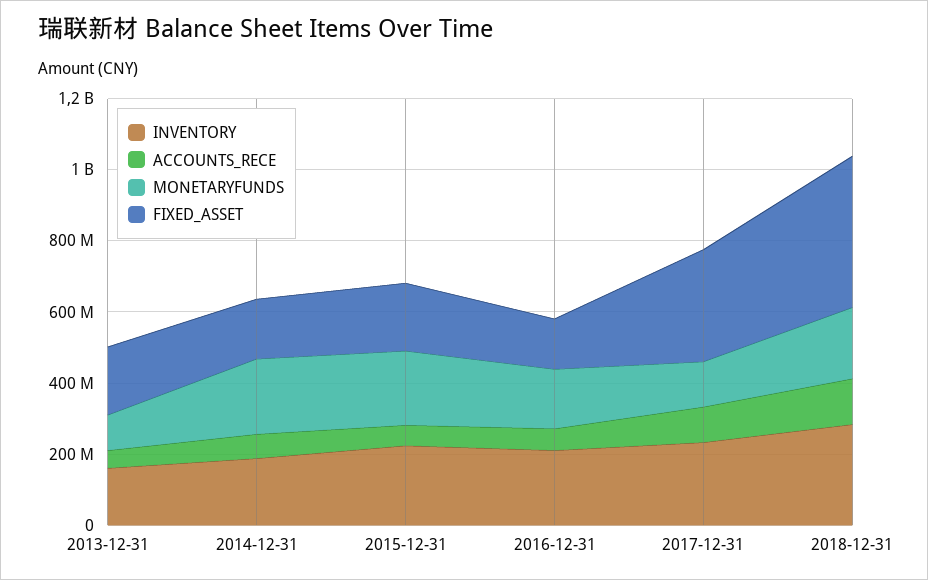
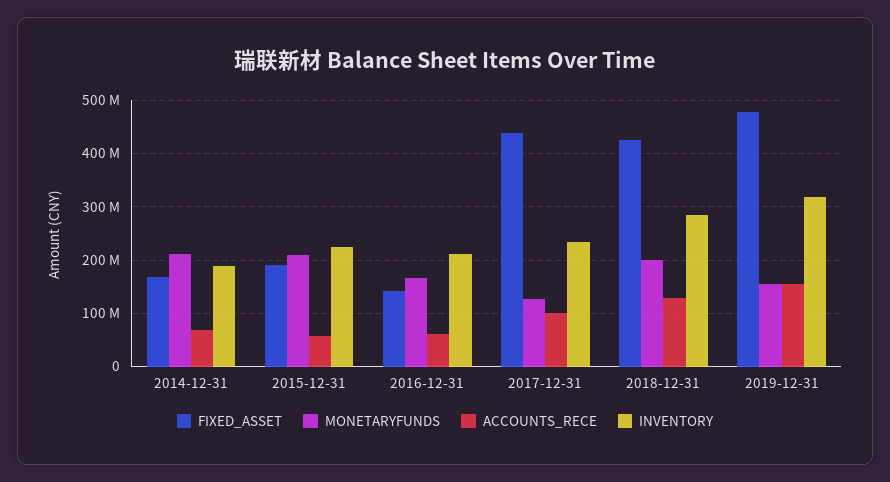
INVENTORY, 2013-12-31: 150000000 -> none
ACCOUNTS_RECE, 2013-12-31: 50000000 -> none
MONETARYFUNDS, 2013-12-31: 100000000 -> none
FIXED_ASSET, 2013-12-31: 200000000 -> none
FIXED_ASSET, 2017-12-31: 300000000 -> 440000000
FIXED_ASSET, 2019-12-31: none -> 480000000
MONETARYFUNDS, 2019-12-31: none -> 160000000
ACCOUNTS_RECE, 2019-12-31: none -> 160000000
INVENTORY, 2019-12-31: none -> 320000000

